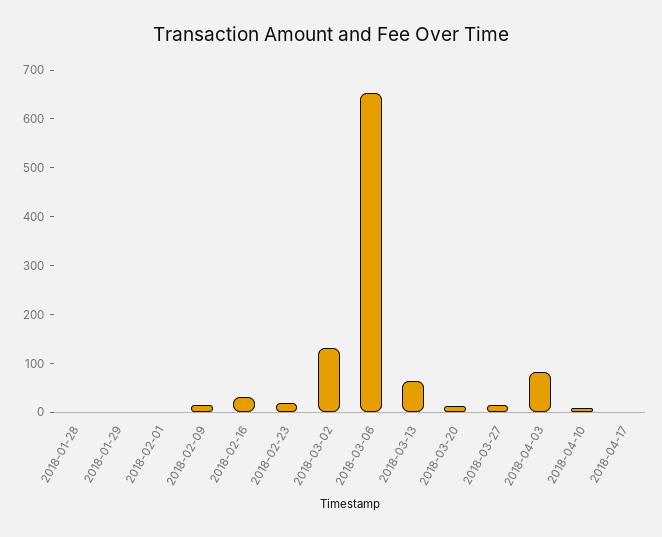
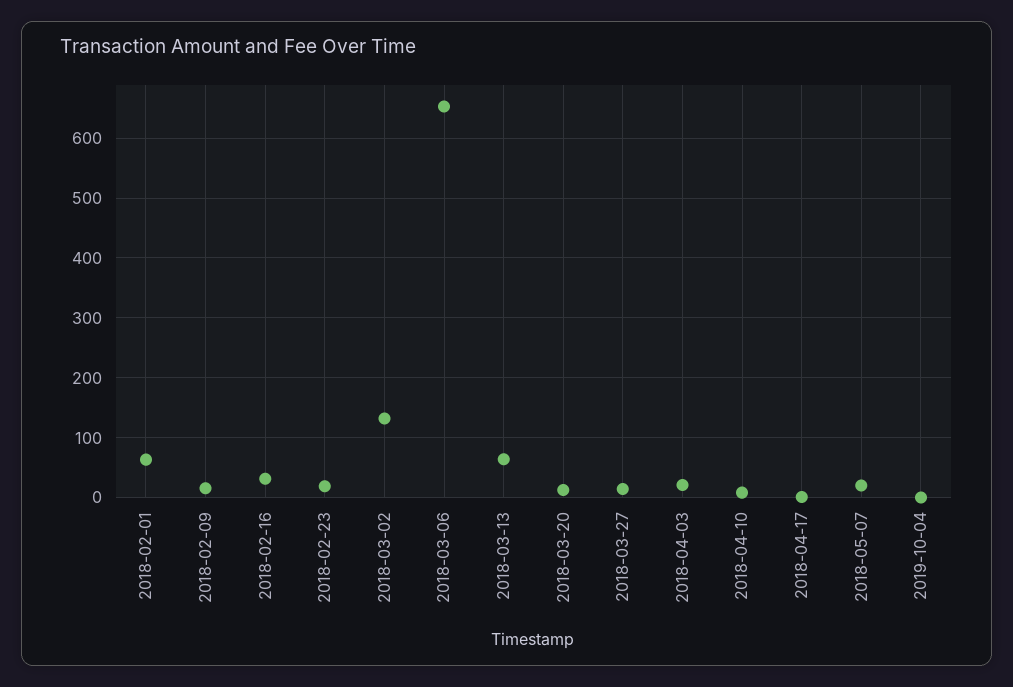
2018-01-28: 0 -> none
2018-01-29: 0 -> none
2018-02-01: 0 -> 60
2018-04-03: 80 -> 20
2018-05-07: none -> 20
2019-10-04: none -> 0

